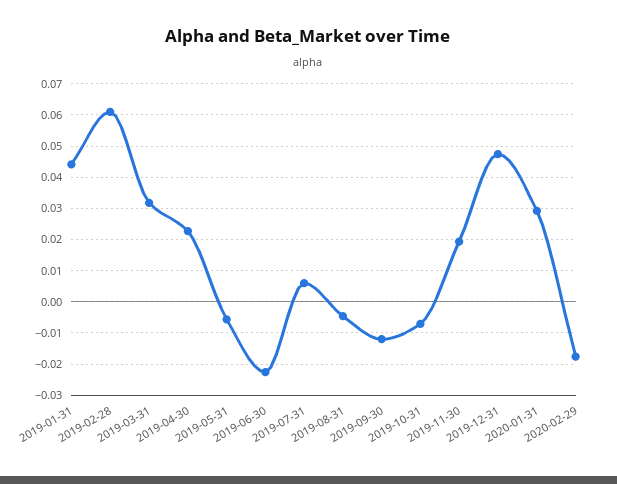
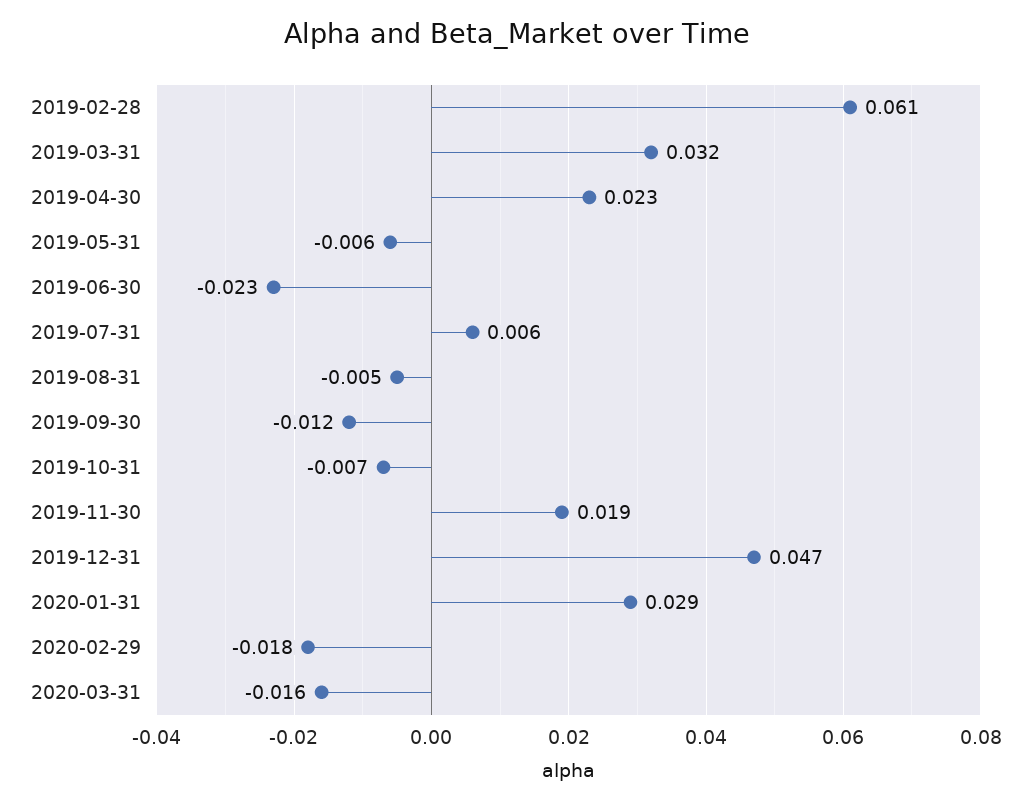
2019-01-31: 0.044 -> none
2020-03-31: none -> -0.016

